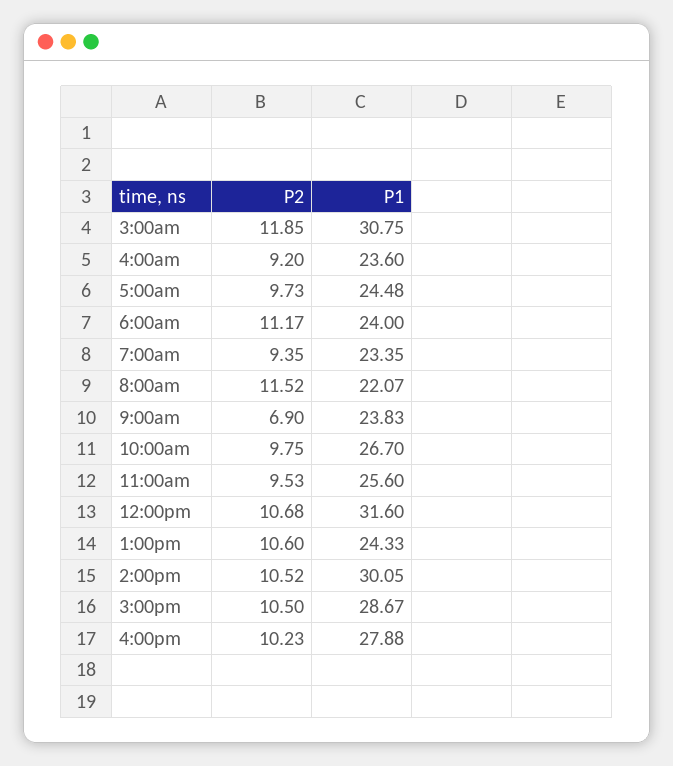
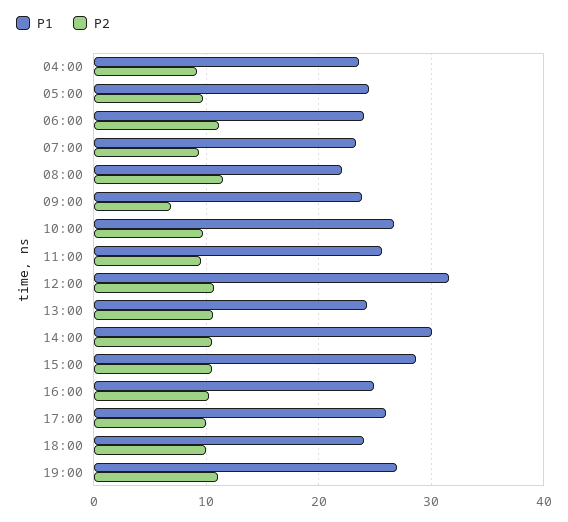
P2, 3:00am: 11.85 -> none
P1, 3:00am: 30.75 -> none
P1, 4:00pm: 27.88 -> 25
P1, 17:00: none -> 26
P2, 17:00: none -> 10
P1, 18:00: none -> 24
P2, 18:00: none -> 10
P1, 19:00: none -> 27
P2, 19:00: none -> 11

